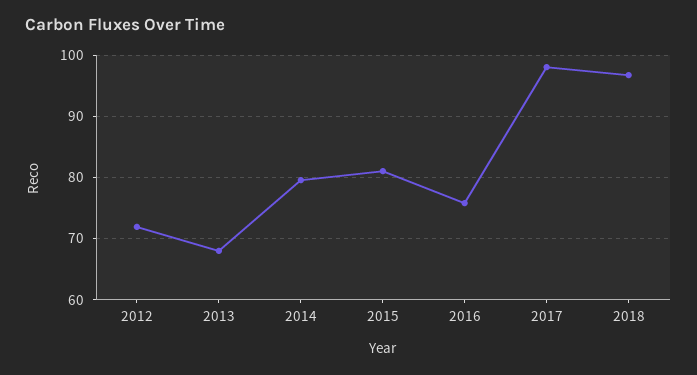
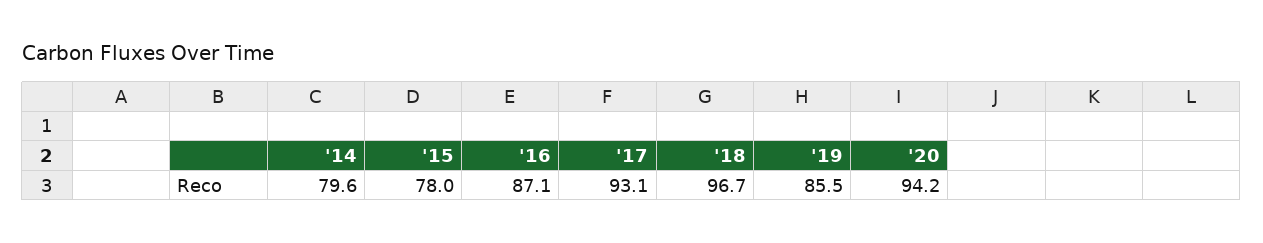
2012: 72 -> none
2013: 68 -> none
2015: 81 -> 78
2016: 76 -> 87.1
2017: 98 -> 93.1
'19: none -> 85.5
'20: none -> 94.2

